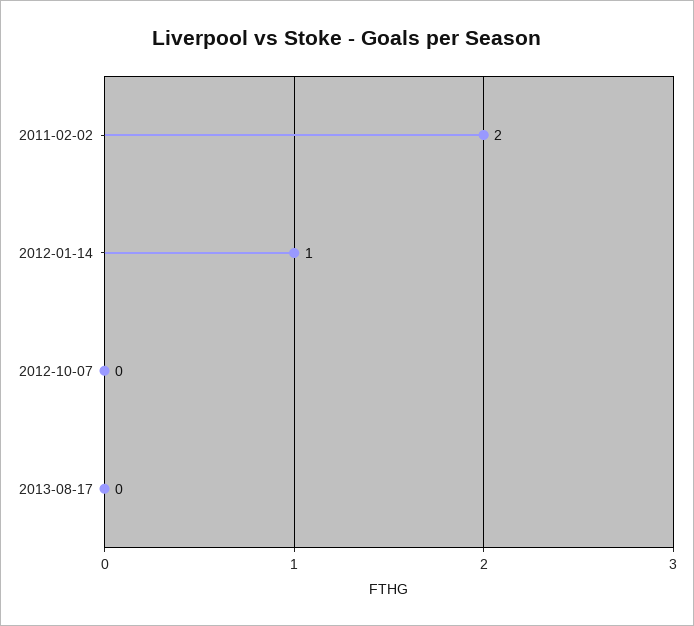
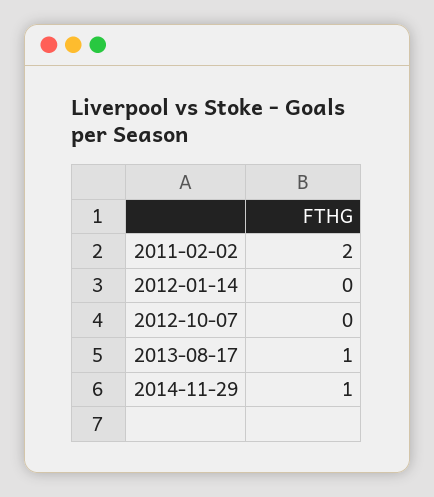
2012-01-14: 1 -> 0
2013-08-17: 0 -> 1
2014-11-29: none -> 1

